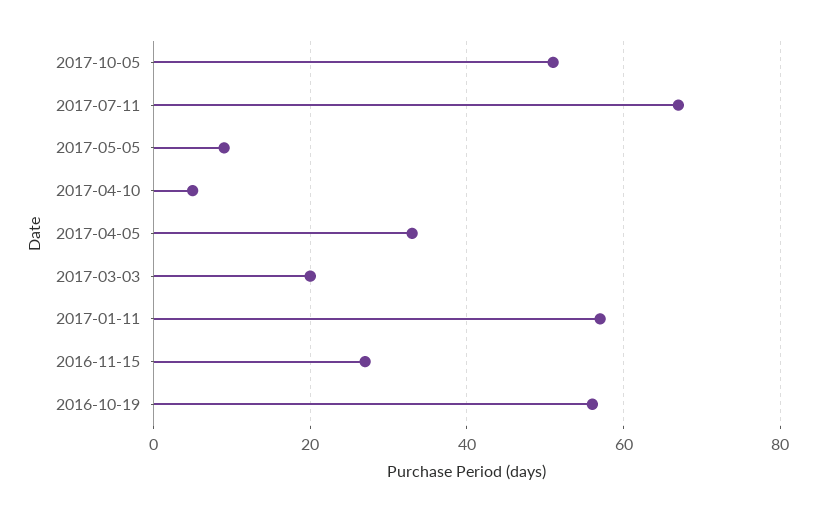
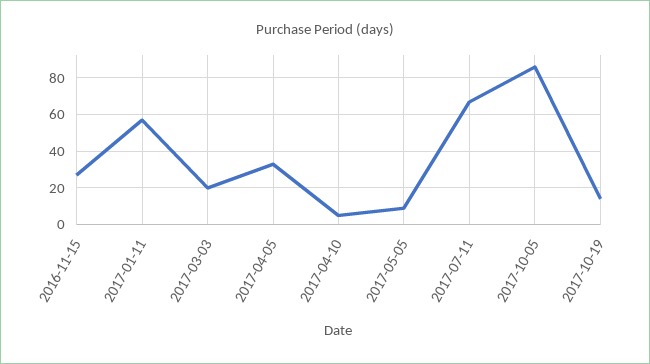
2017-10-05: 50 -> 85
2016-10-19: 55 -> none
2017-10-19: none -> 15

